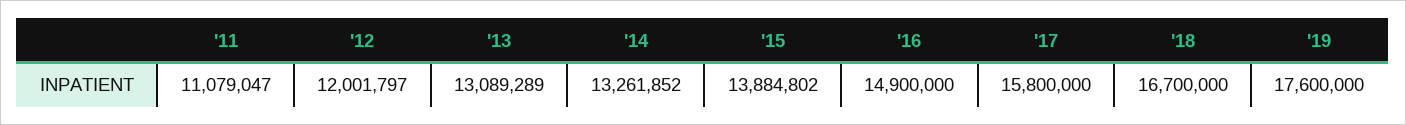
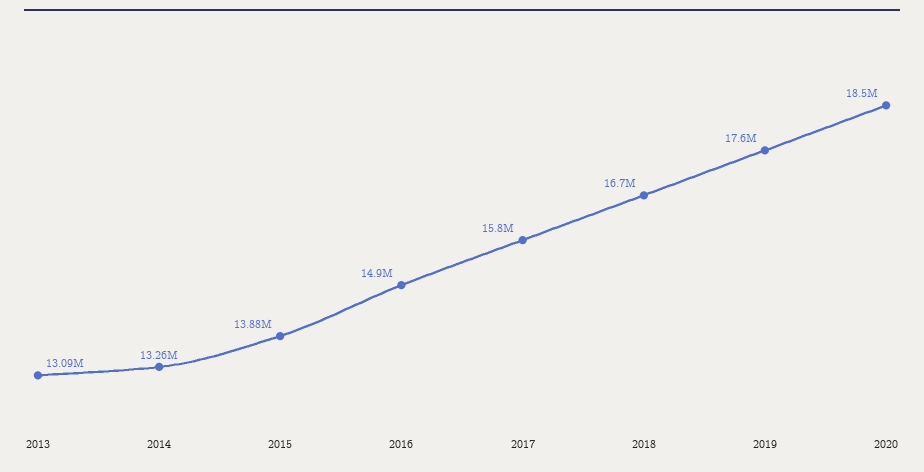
'11: 11079047 -> none
'12: 12001797 -> none
2020: none -> 18500000

